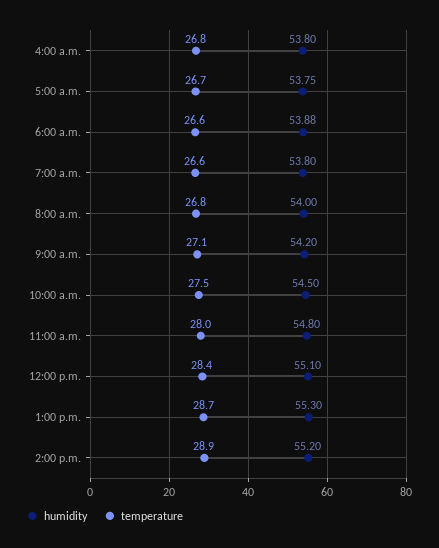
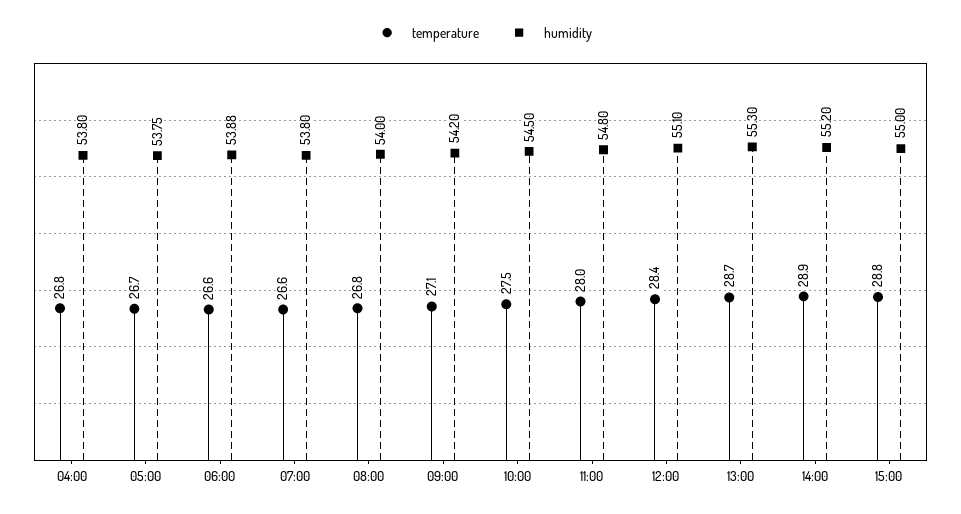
temperature, 15:00: none -> 28.8
humidity, 15:00: none -> 55

